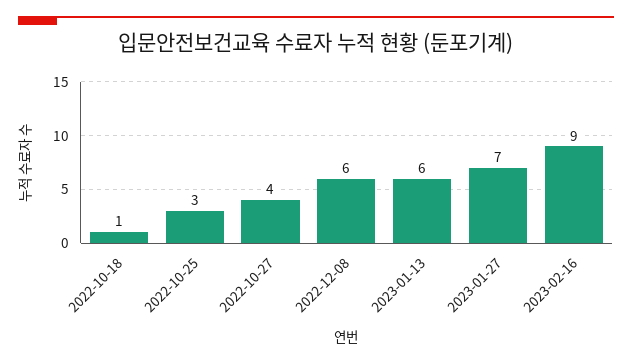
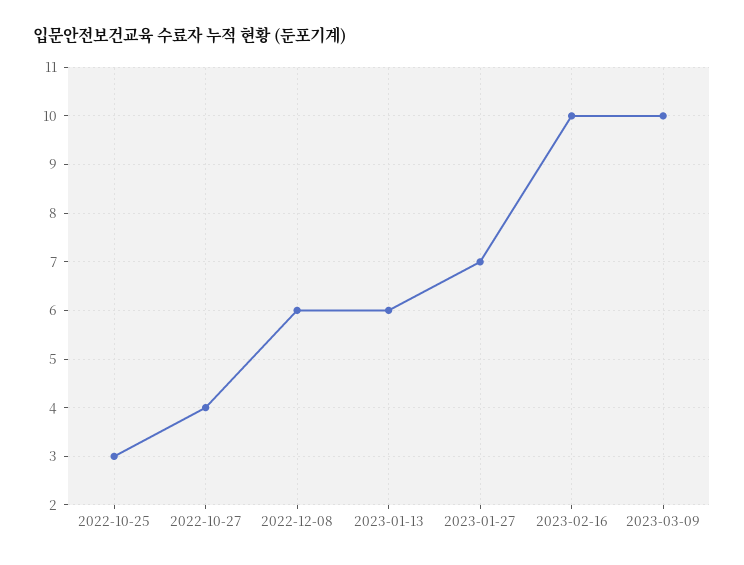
2022-10-18: 1 -> none
2023-02-16: 9 -> 10
2023-03-09: none -> 10

